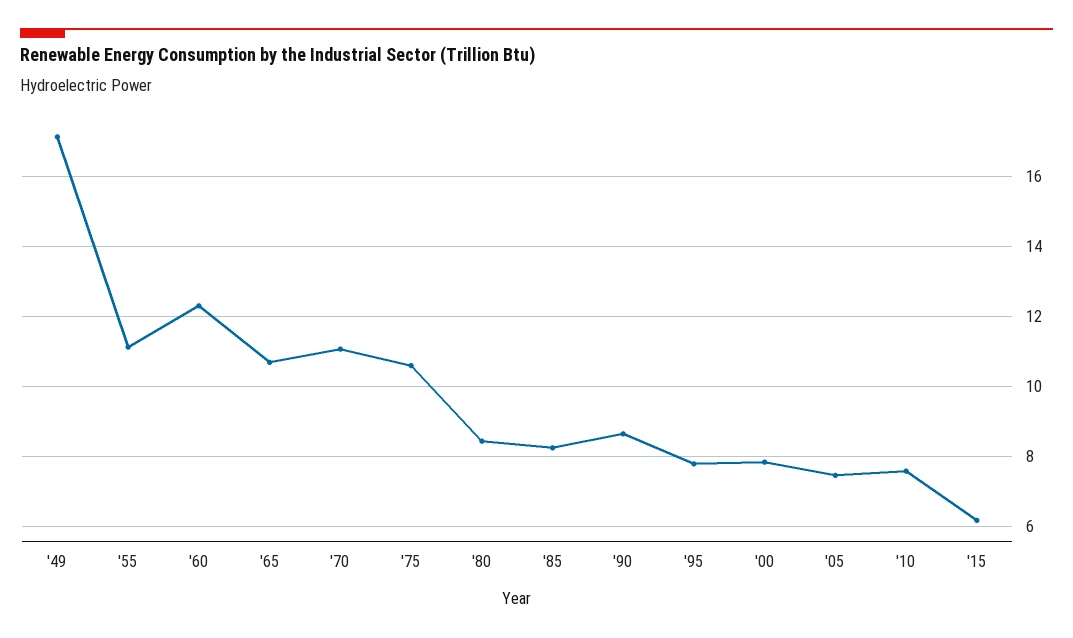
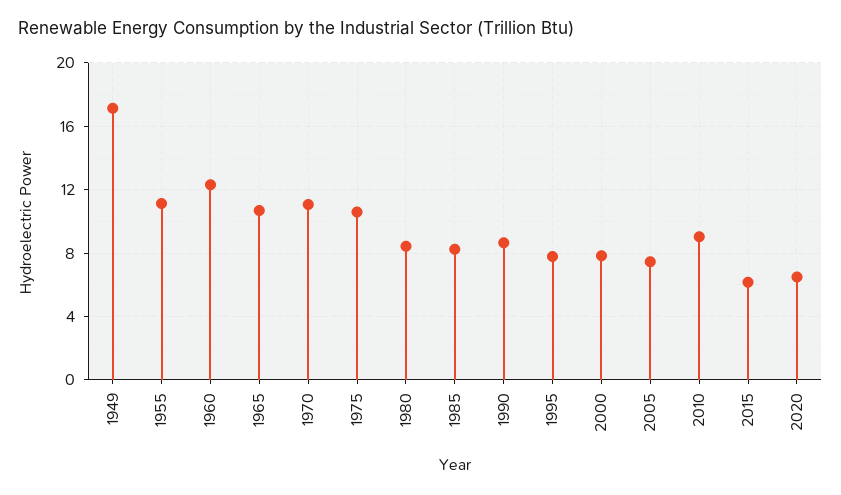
'10: 7.6 -> 9
2020: none -> 6.5

